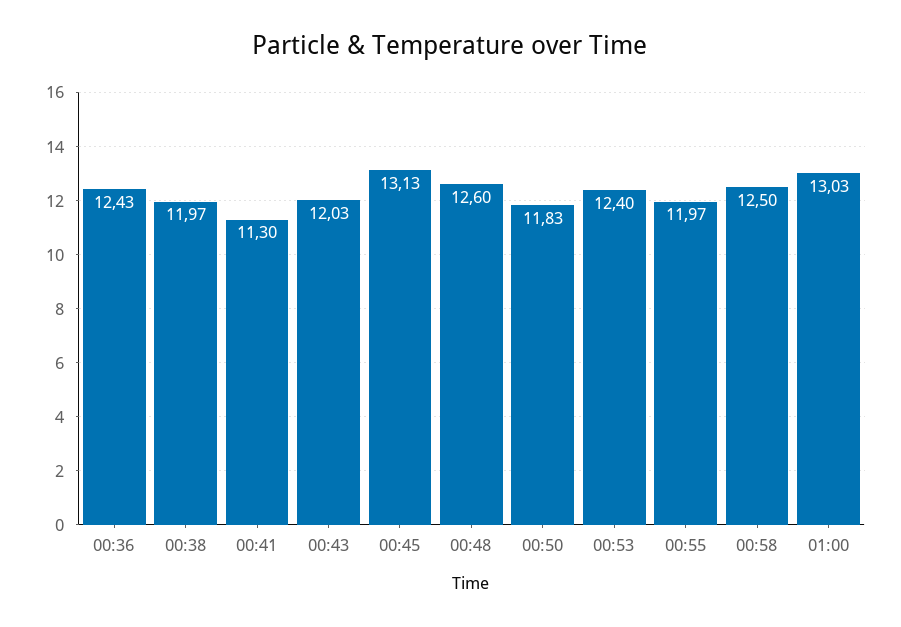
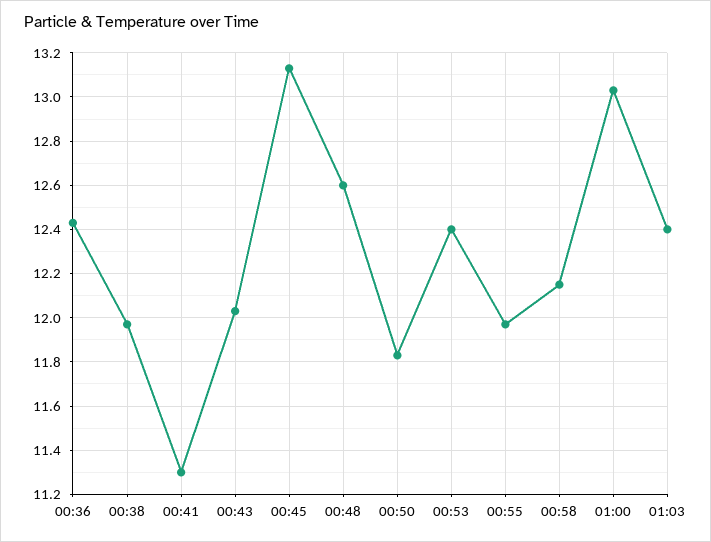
00:58: 12.5 -> 12.15
01:03: none -> 12.4

